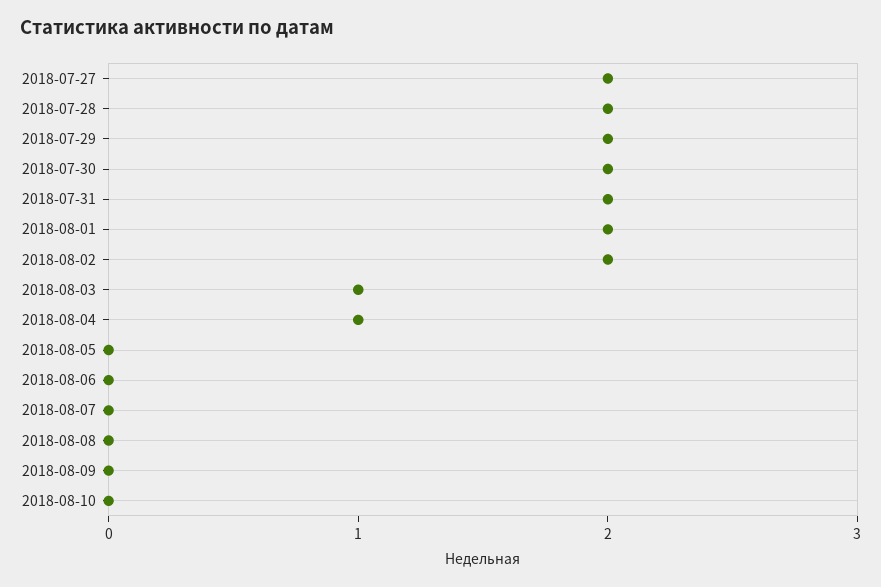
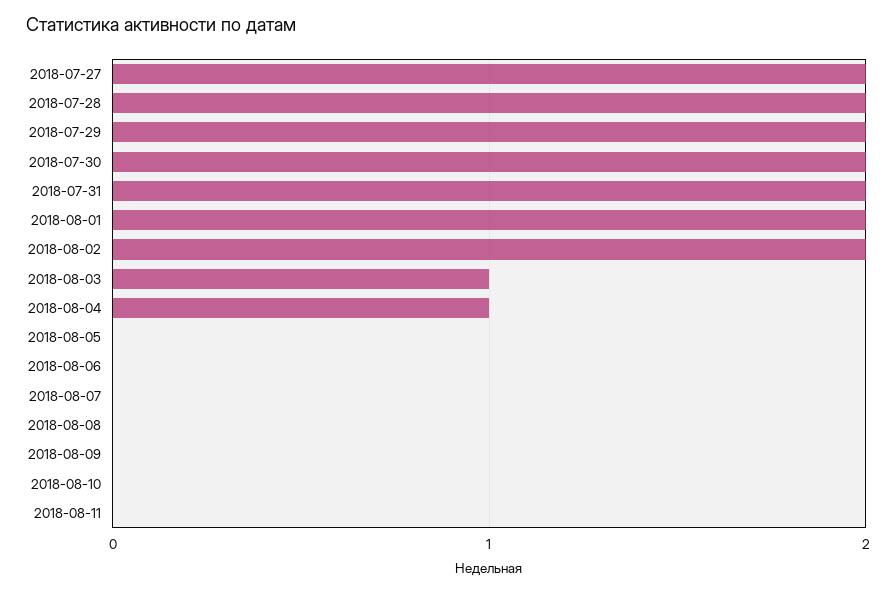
2018-08-11: none -> 0

